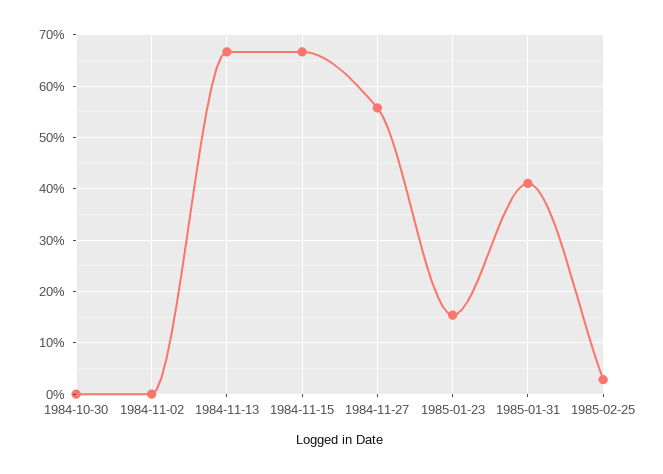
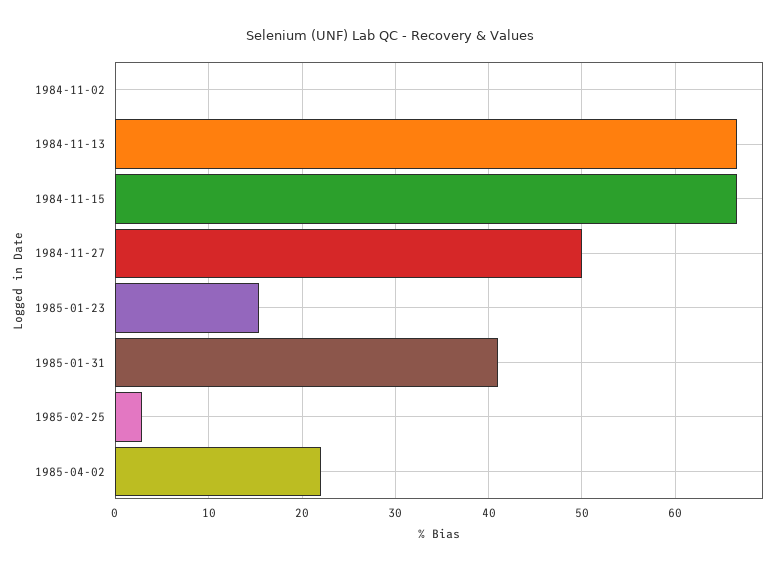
1984-10-30: 0 -> none
1984-11-27: 56 -> 50
1985-04-02: none -> 22

